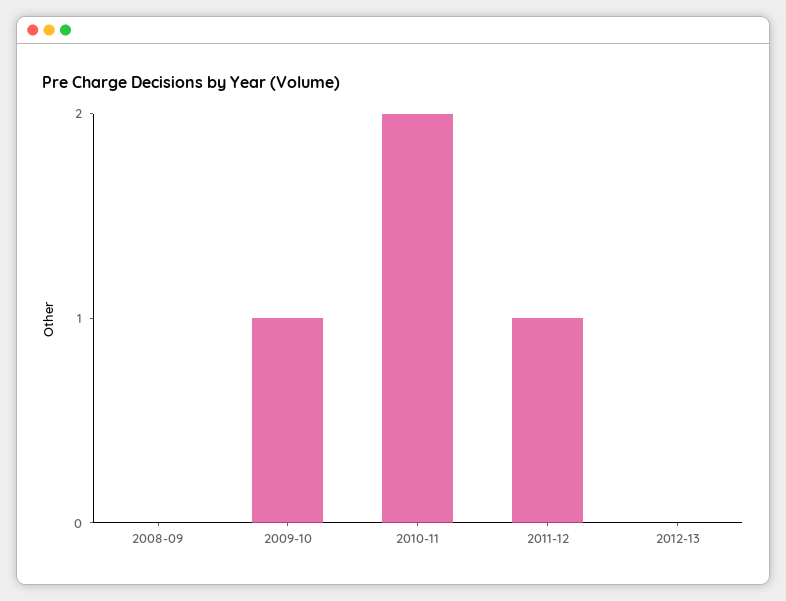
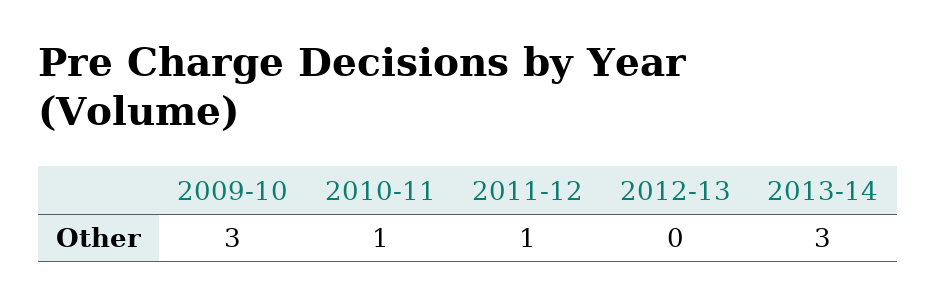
2008-09: 0 -> none
2009-10: 1 -> 3
2010-11: 2 -> 1
2013-14: none -> 3

